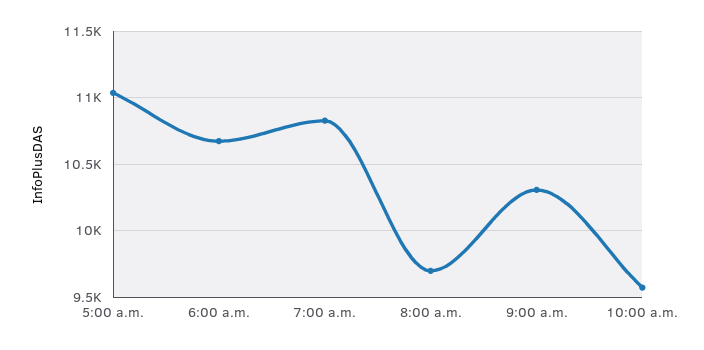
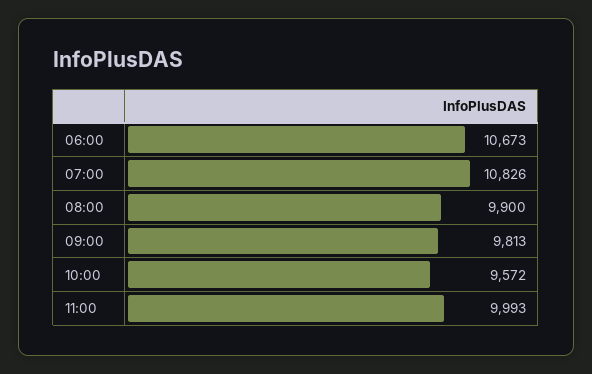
5:00 a.m.: 11050 -> none
8:00 a.m.: 9700 -> 9900
9:00 a.m.: 10300 -> 9813
11:00: none -> 9993

